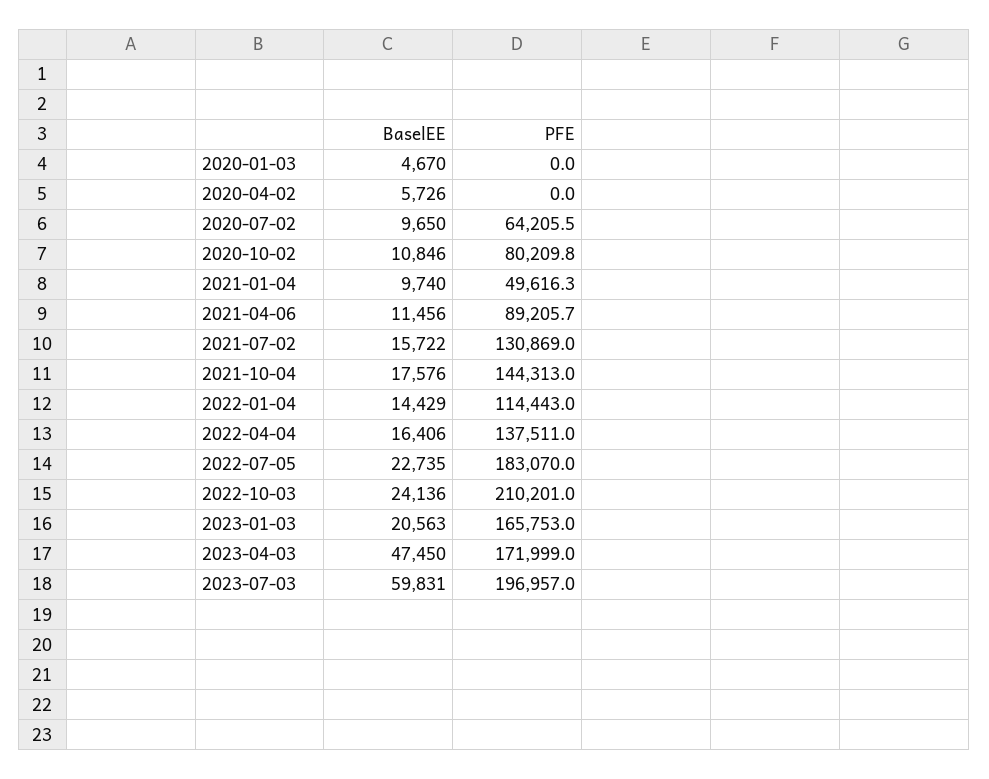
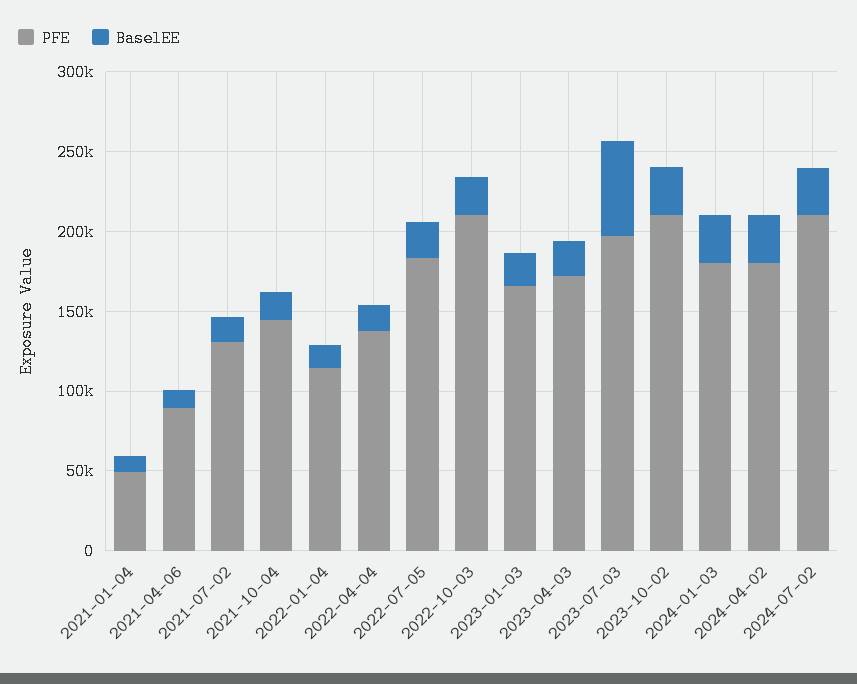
BaselEE, 2020-01-03: 4670 -> none
PFE, 2020-01-03: 0 -> none
BaselEE, 2020-04-02: 5726 -> none
PFE, 2020-04-02: 0 -> none
BaselEE, 2020-07-02: 9650 -> none
PFE, 2020-07-02: 64205.5 -> none
BaselEE, 2020-10-02: 10846 -> none
PFE, 2020-10-02: 80209.8 -> none
BaselEE, 2023-04-03: 47450 -> 20000
PFE, 2023-10-02: none -> 210000
BaselEE, 2023-10-02: none -> 30000
PFE, 2024-01-03: none -> 180000
BaselEE, 2024-01-03: none -> 30000
PFE, 2024-04-02: none -> 180000
BaselEE, 2024-04-02: none -> 30000
PFE, 2024-07-02: none -> 210000
BaselEE, 2024-07-02: none -> 30000

